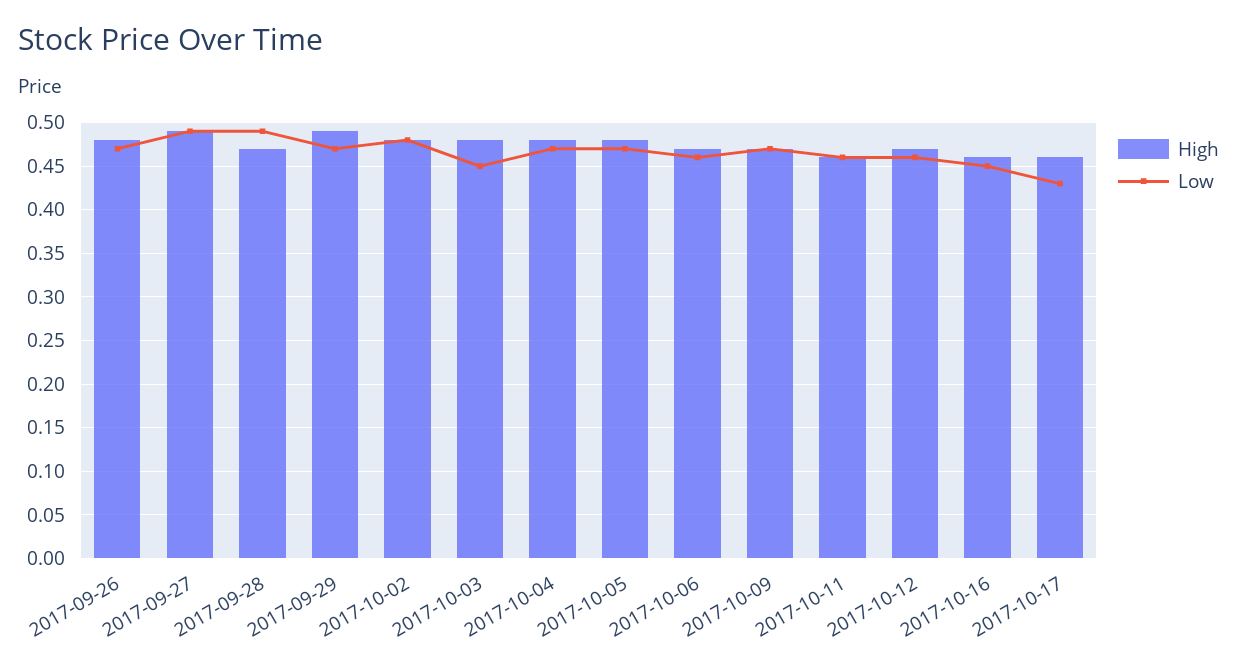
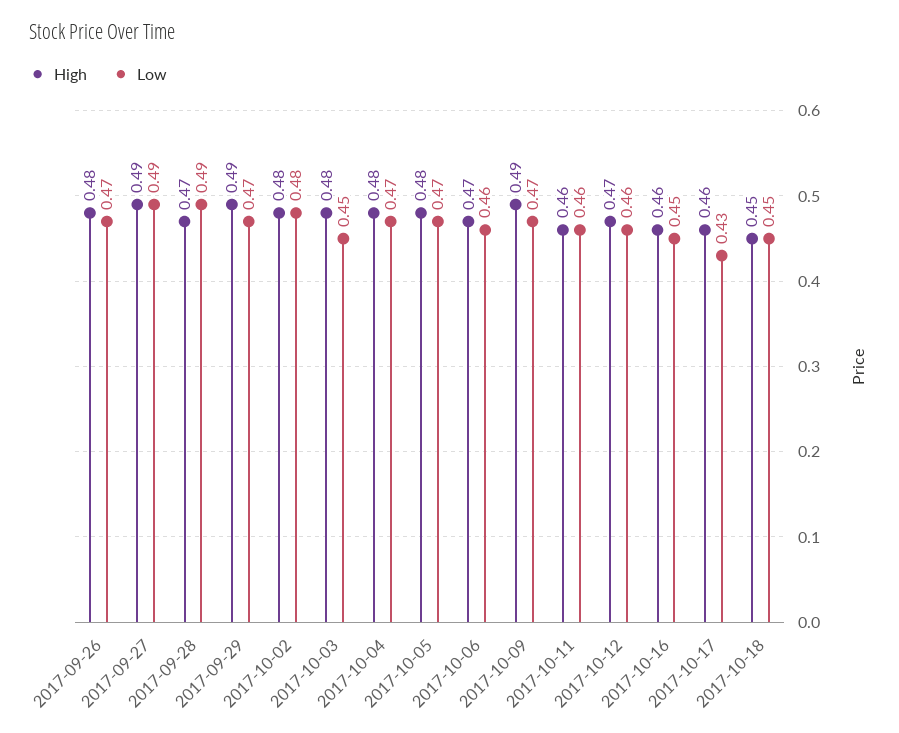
High, 2017-10-09: 0.47 -> 0.49
High, 2017-10-18: none -> 0.45
Low, 2017-10-18: none -> 0.45

